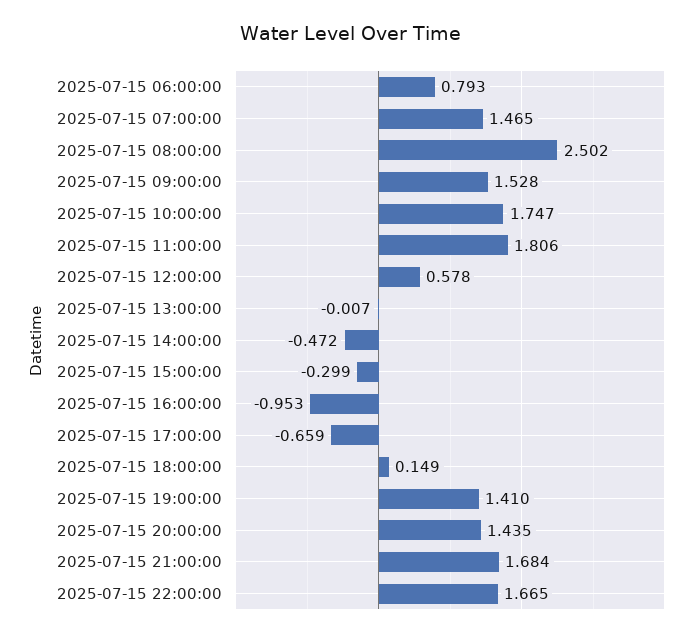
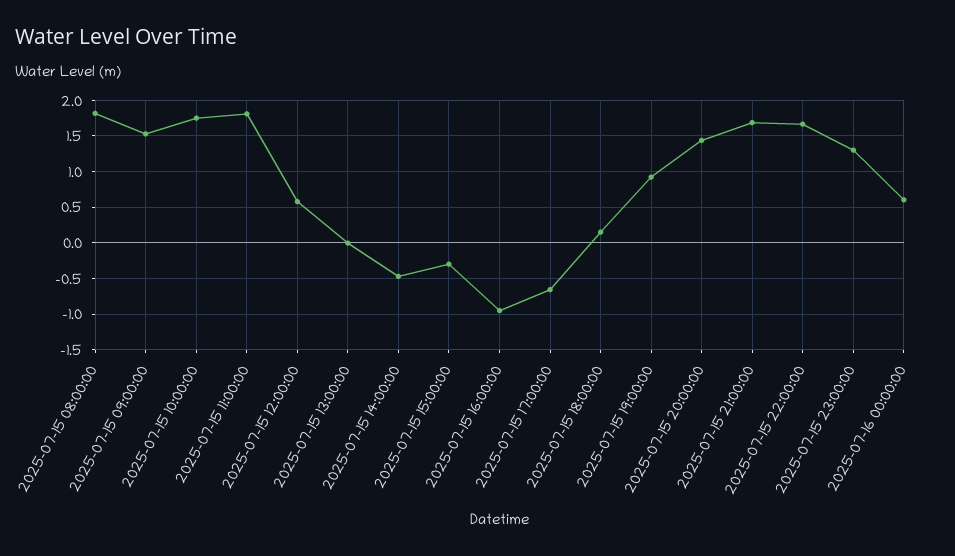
2025-07-15 06:00:00: 0.793 -> none
2025-07-15 07:00:00: 1.465 -> none
2025-07-15 08:00:00: 2.502 -> 1.8
2025-07-15 19:00:00: 1.41 -> 0.9
2025-07-15 23:00:00: none -> 1.3
2025-07-16 00:00:00: none -> 0.6

